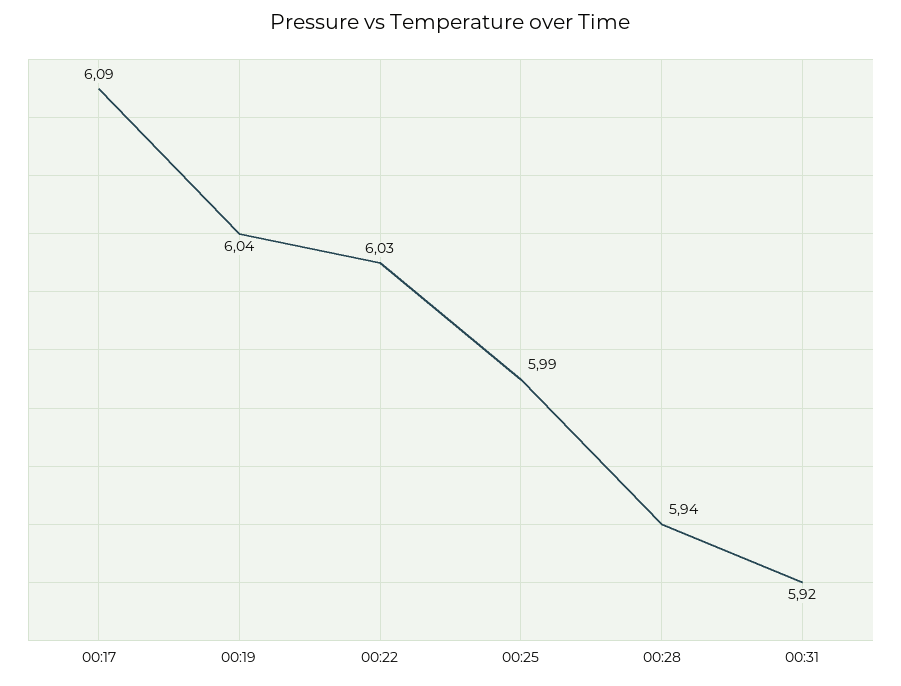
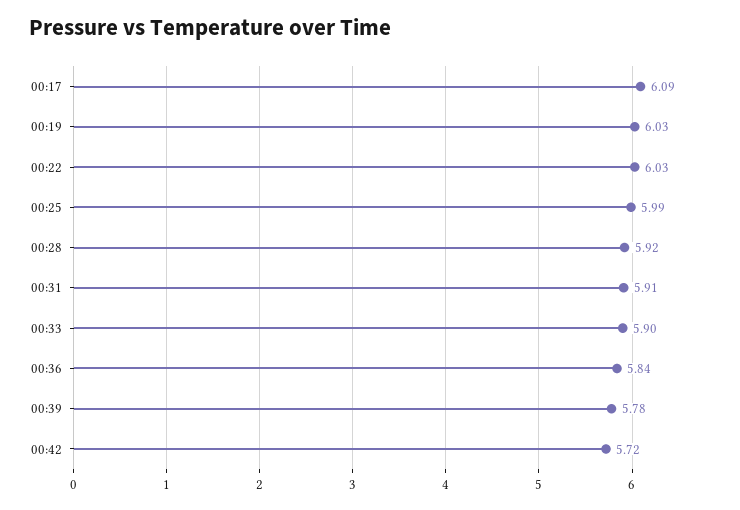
00:19: 6.04 -> 6.03
00:28: 5.94 -> 5.92
00:31: 5.92 -> 5.91
00:33: none -> 5.9
00:36: none -> 5.84
00:39: none -> 5.78
00:42: none -> 5.72

